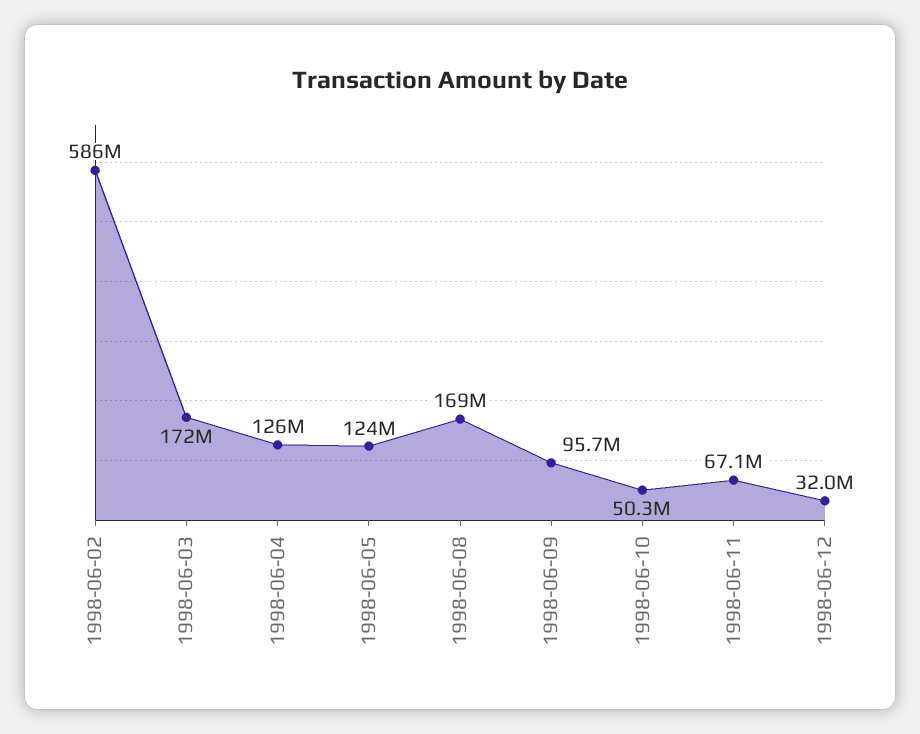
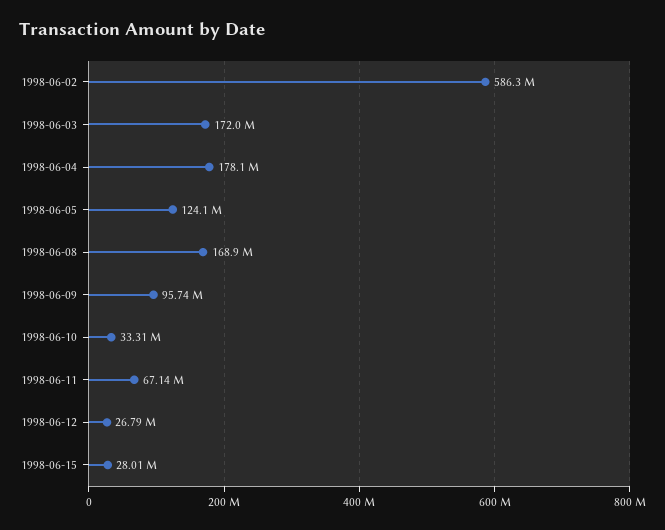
1998-06-04: 126000000 -> 178100000
1998-06-10: 50300000 -> 33310000
1998-06-12: 32000000 -> 26790000
1998-06-15: none -> 28010000

